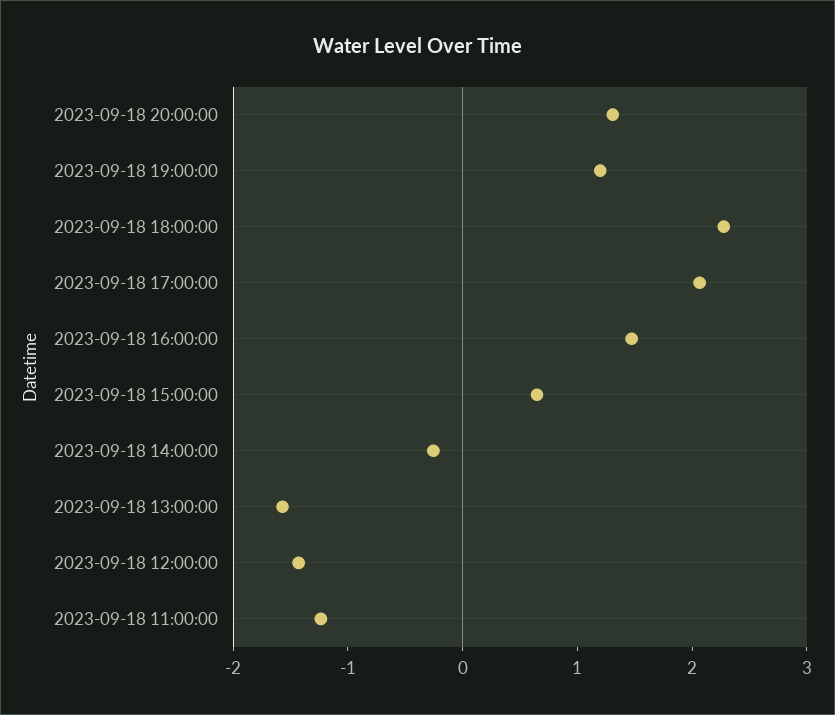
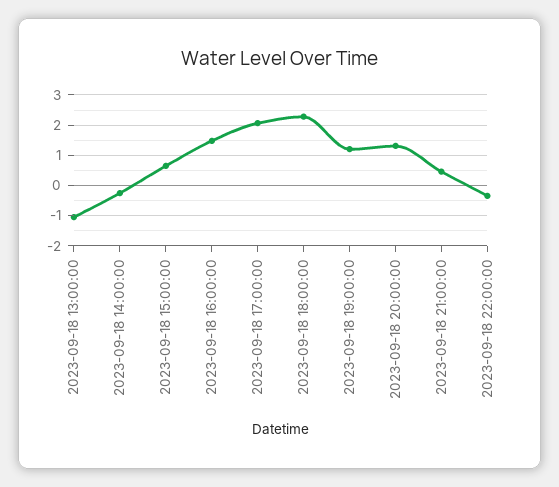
2023-09-18 13:00:00: -1.6 -> -1
2023-09-18 12:00:00: -1.4 -> none
2023-09-18 11:00:00: -1.2 -> none
2023-09-18 21:00:00: none -> 0.4
2023-09-18 22:00:00: none -> -0.4

